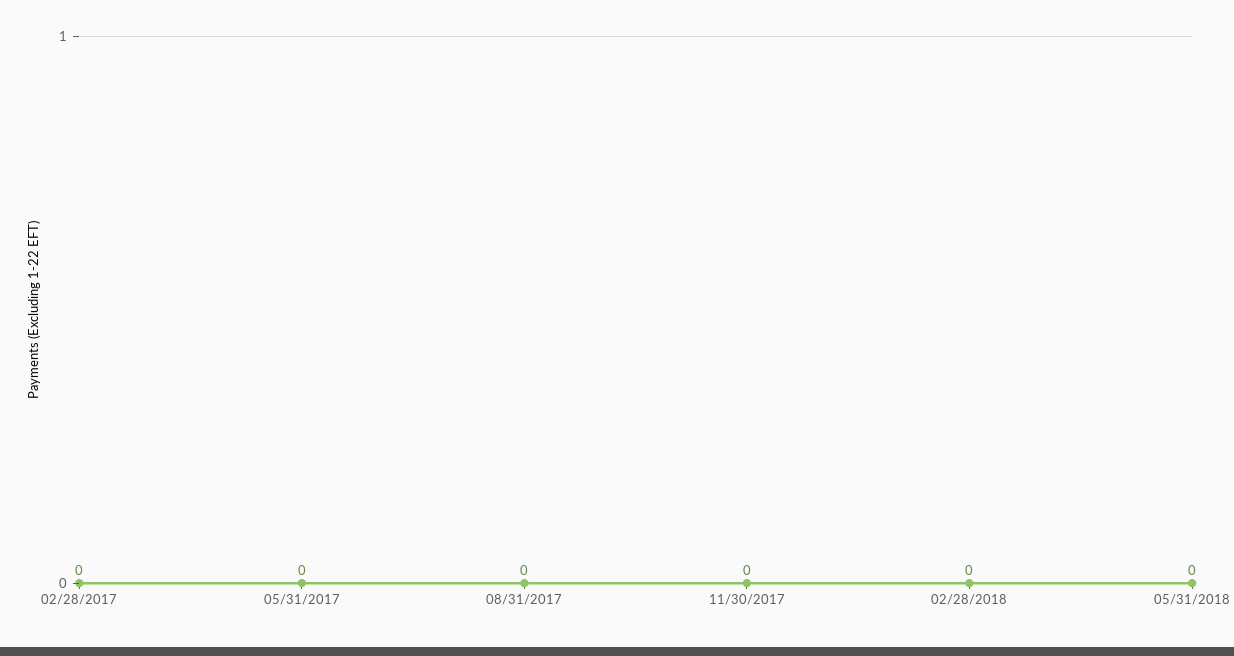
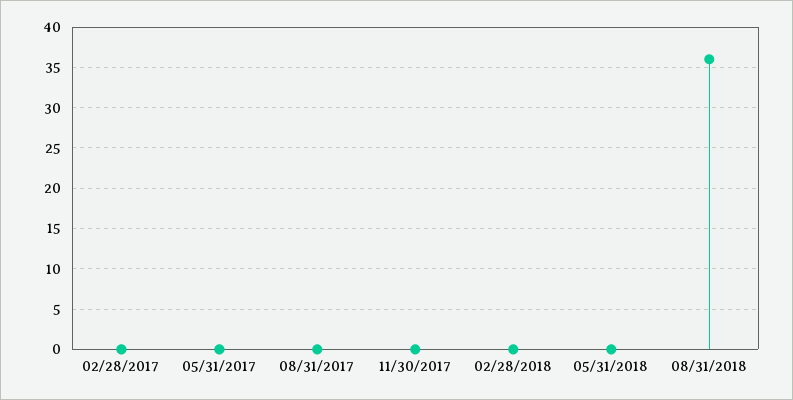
08/31/2018: none -> 36

